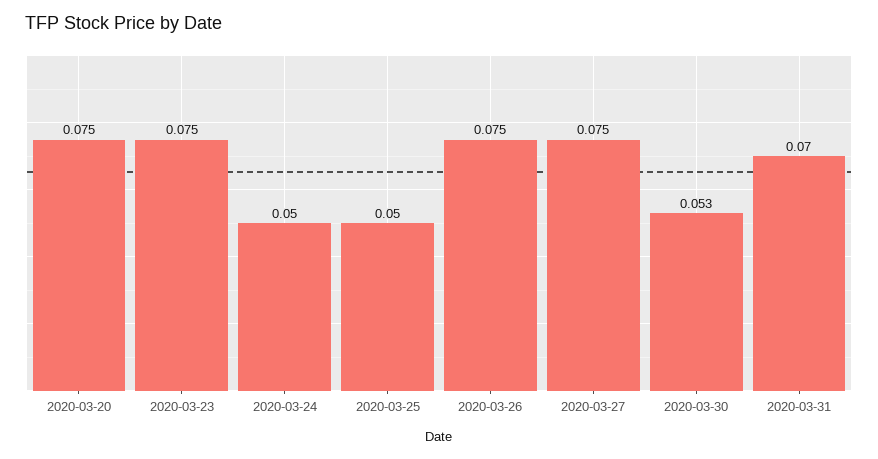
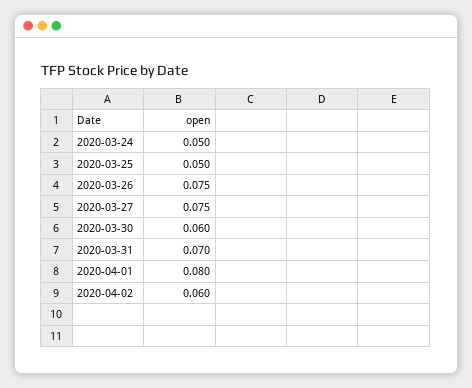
2020-03-20: 0.075 -> none
2020-03-23: 0.075 -> none
2020-03-30: 0.053 -> 0.06
2020-04-01: none -> 0.08
2020-04-02: none -> 0.06

